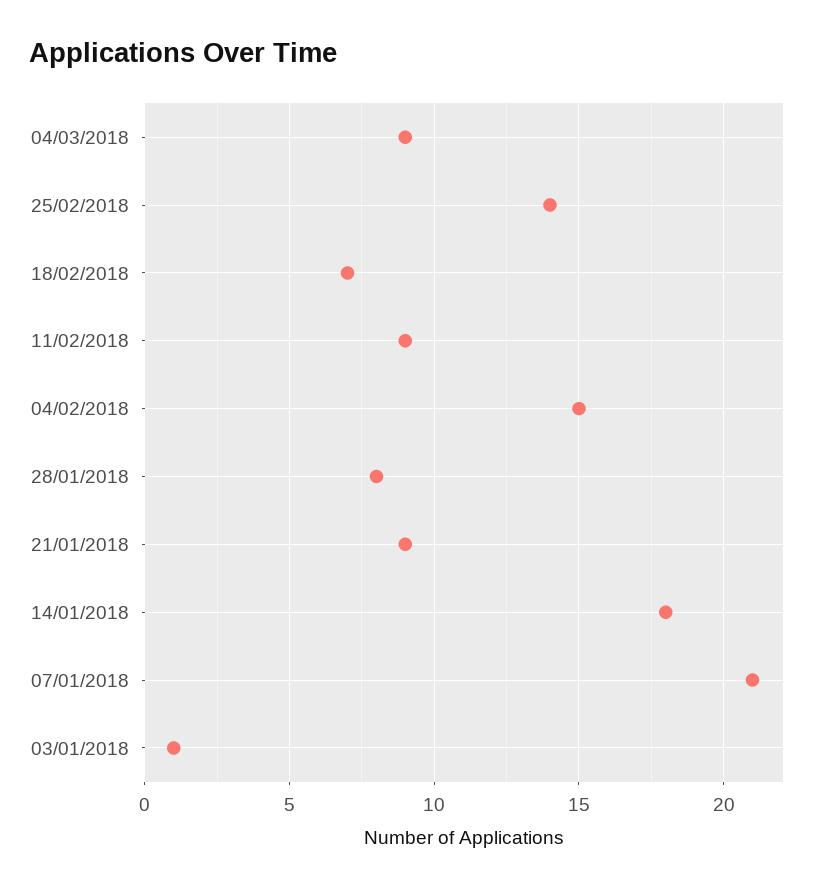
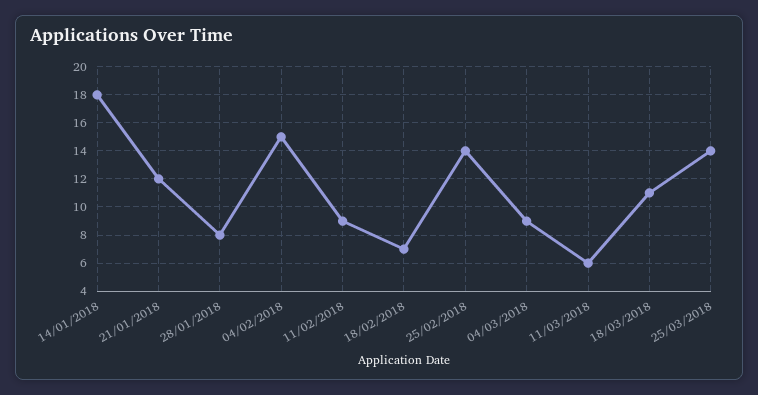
21/01/2018: 9 -> 12
07/01/2018: 21 -> none
03/01/2018: 1 -> none
11/03/2018: none -> 6
18/03/2018: none -> 11
25/03/2018: none -> 14

